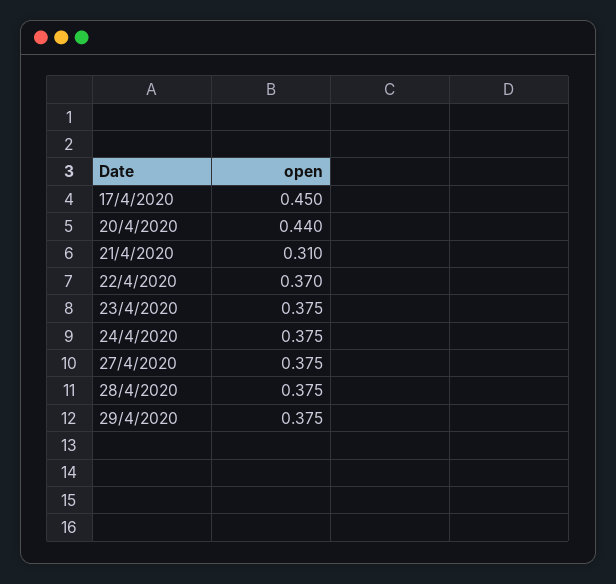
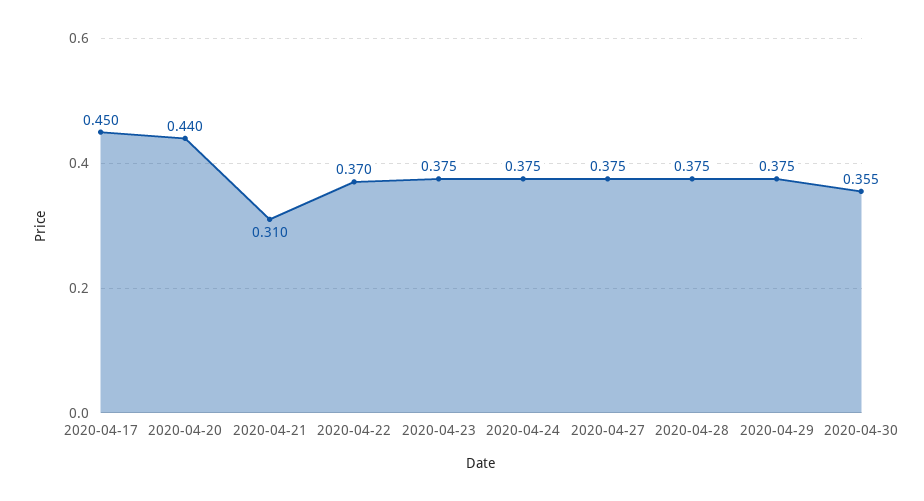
2020-04-30: none -> 0.355

